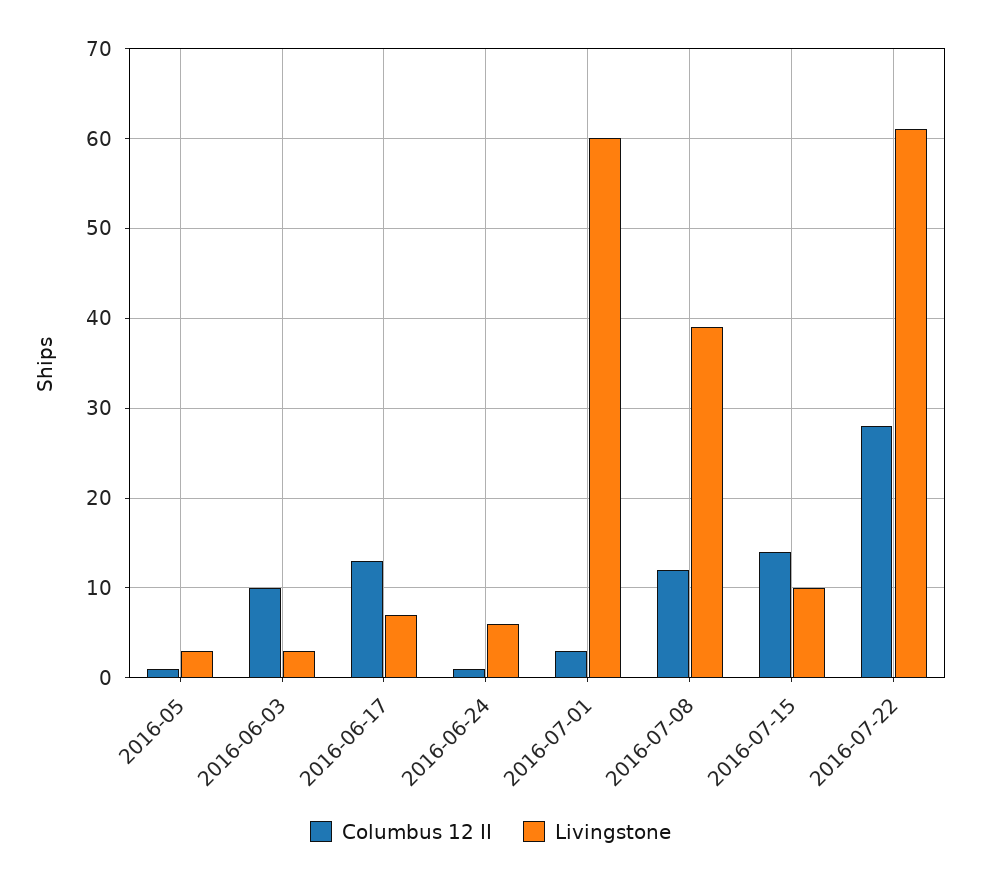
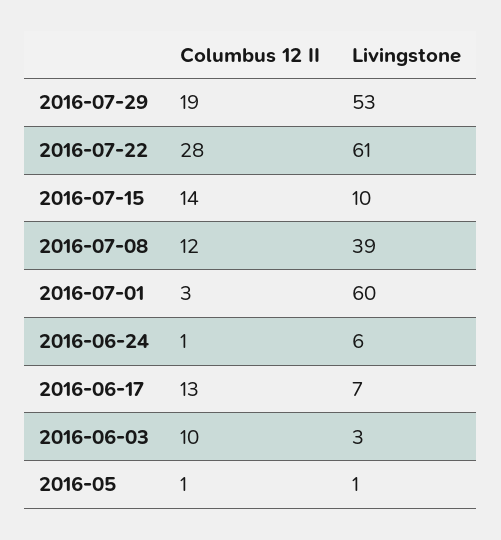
Livingstone, 2016-05: 3 -> 1
Columbus 12 II, 2016-07-29: none -> 19
Livingstone, 2016-07-29: none -> 53

